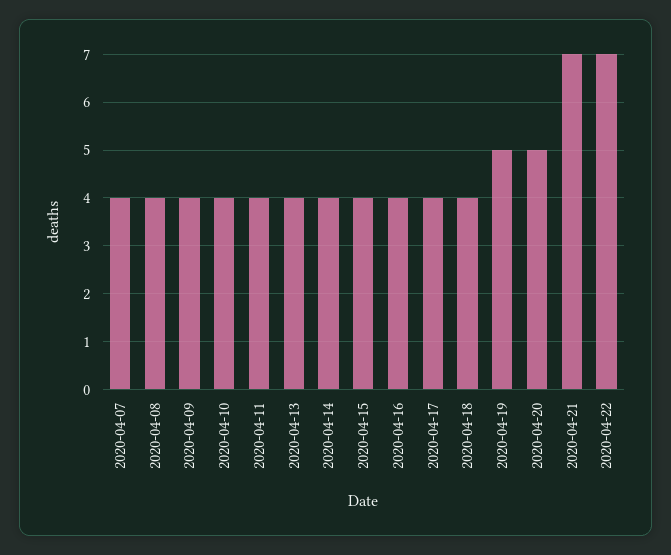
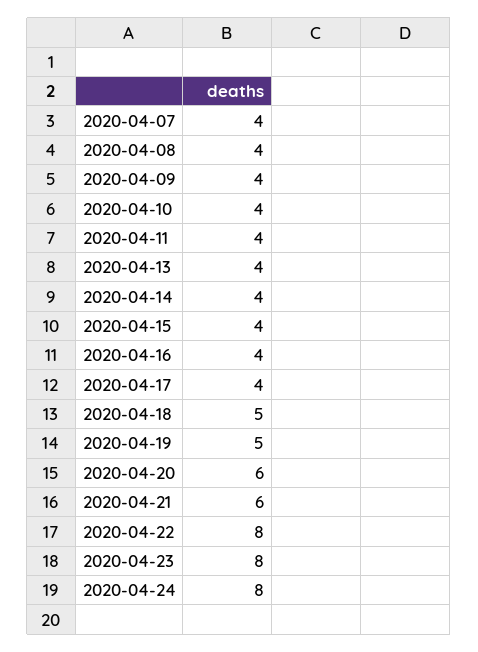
2020-04-18: 4 -> 5
2020-04-20: 5 -> 6
2020-04-21: 7 -> 6
2020-04-22: 7 -> 8
2020-04-23: none -> 8
2020-04-24: none -> 8

